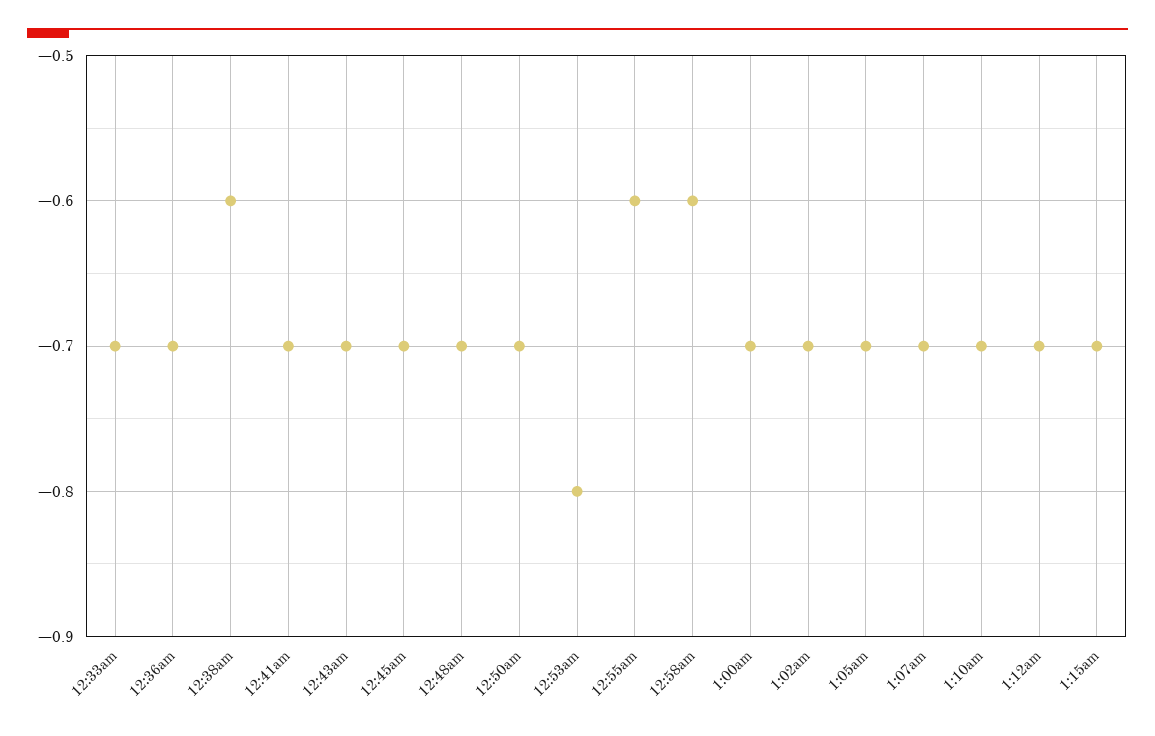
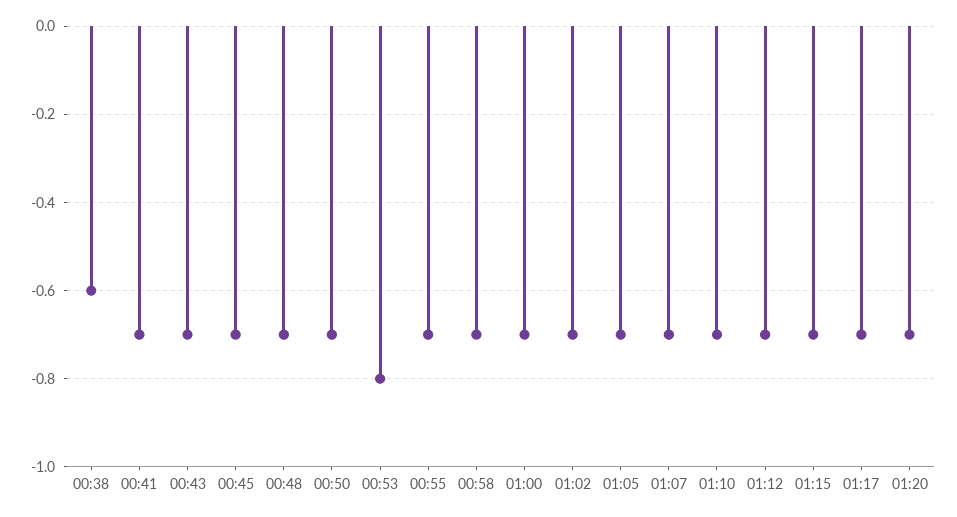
12:33am: -0.7 -> none
12:36am: -0.7 -> none
12:55am: -0.6 -> -0.7
12:58am: -0.6 -> -0.7
01:17: none -> -0.7
01:20: none -> -0.7

